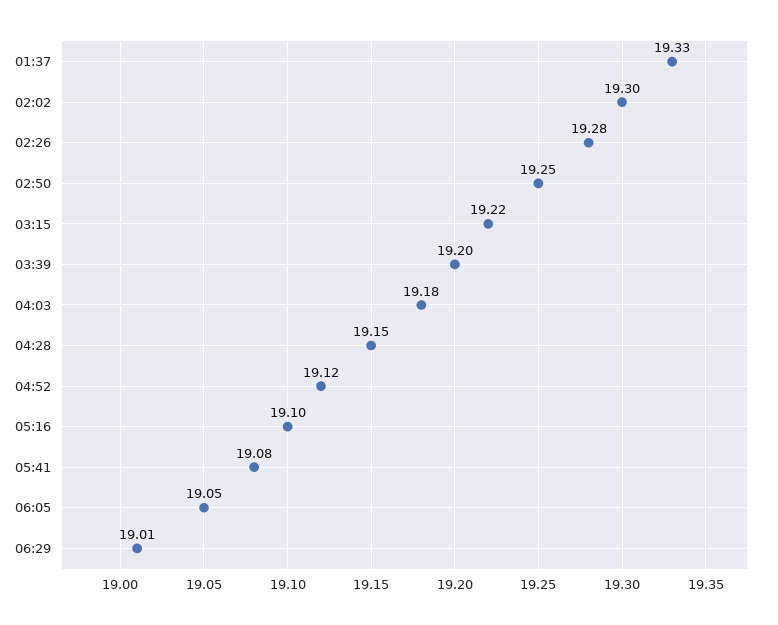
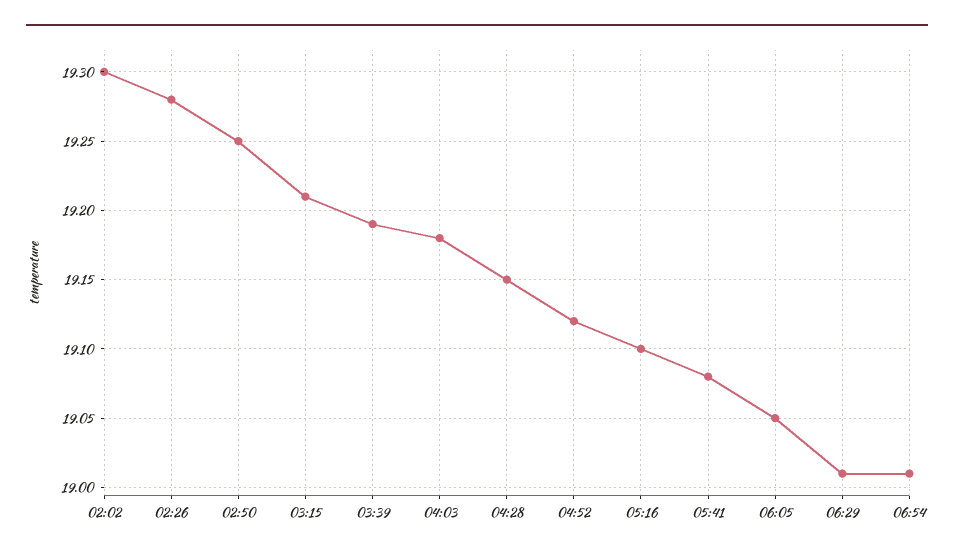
01:37: 19.33 -> none
03:15: 19.22 -> 19.21
03:39: 19.2 -> 19.19
06:54: none -> 19.01

